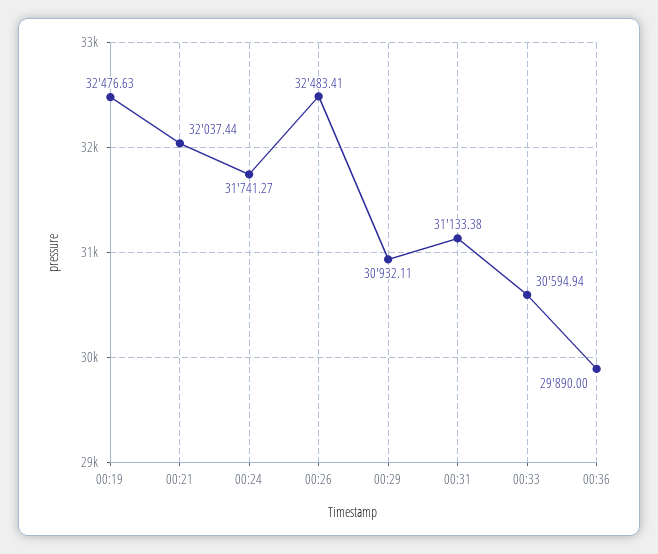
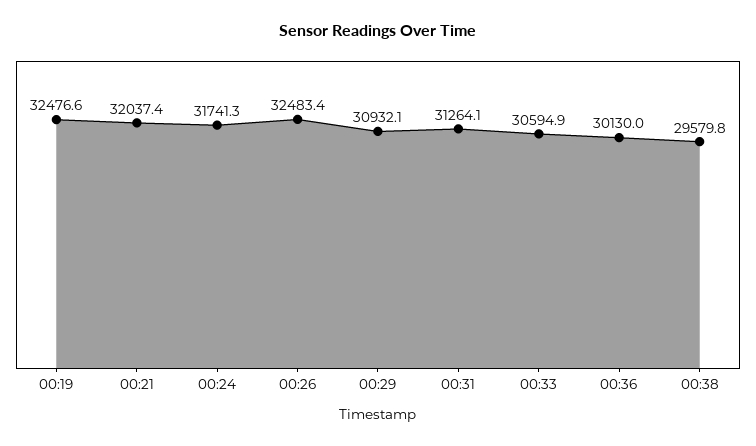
00:31: 31133.38 -> 31264.1
00:36: 29890 -> 30130
00:38: none -> 29579.8

